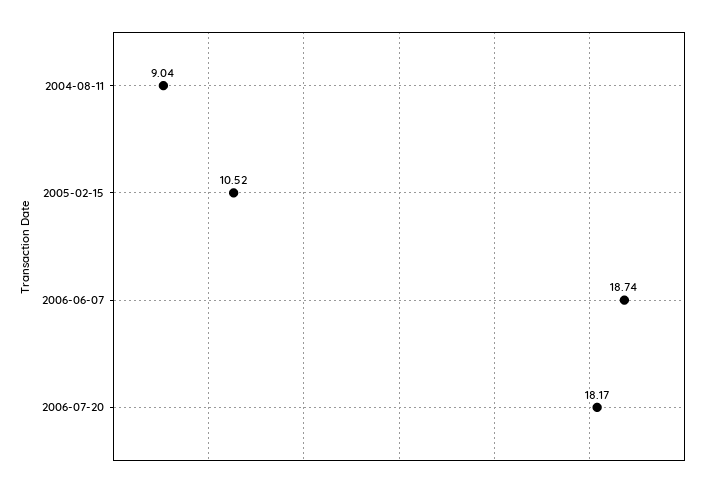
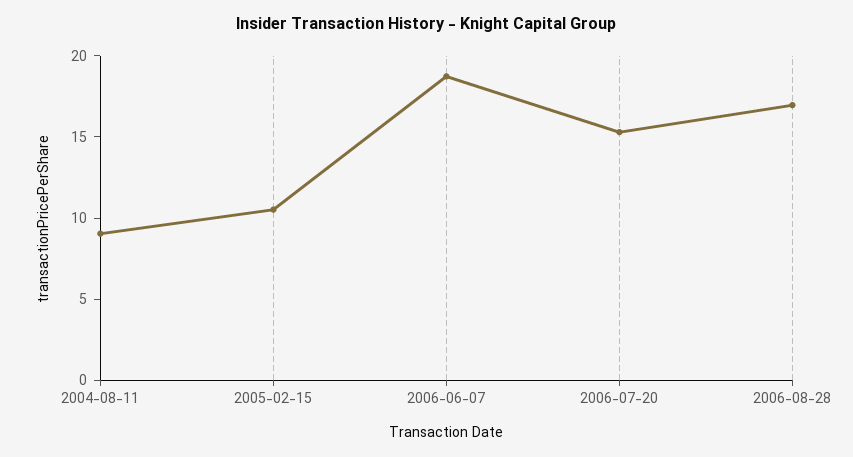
2006-07-20: 18.17 -> 15
2006-08-28: none -> 17

